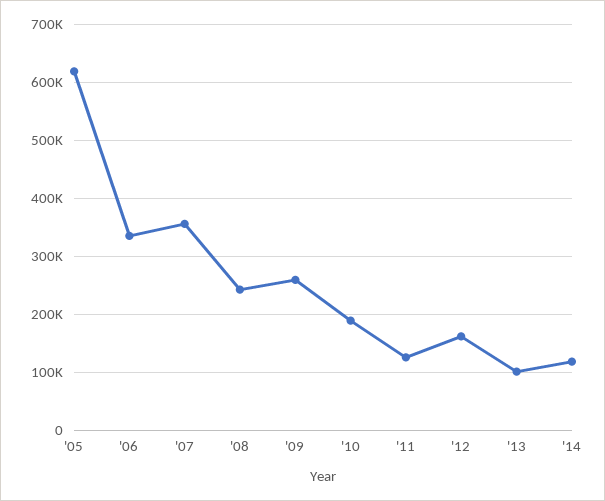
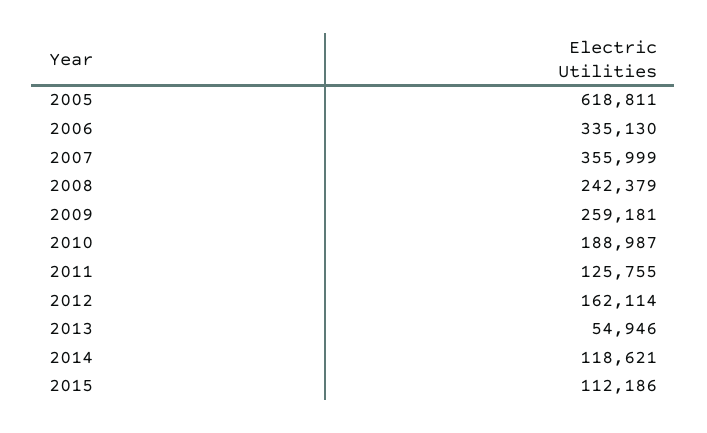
'13: 100000 -> 54946
2015: none -> 112186

